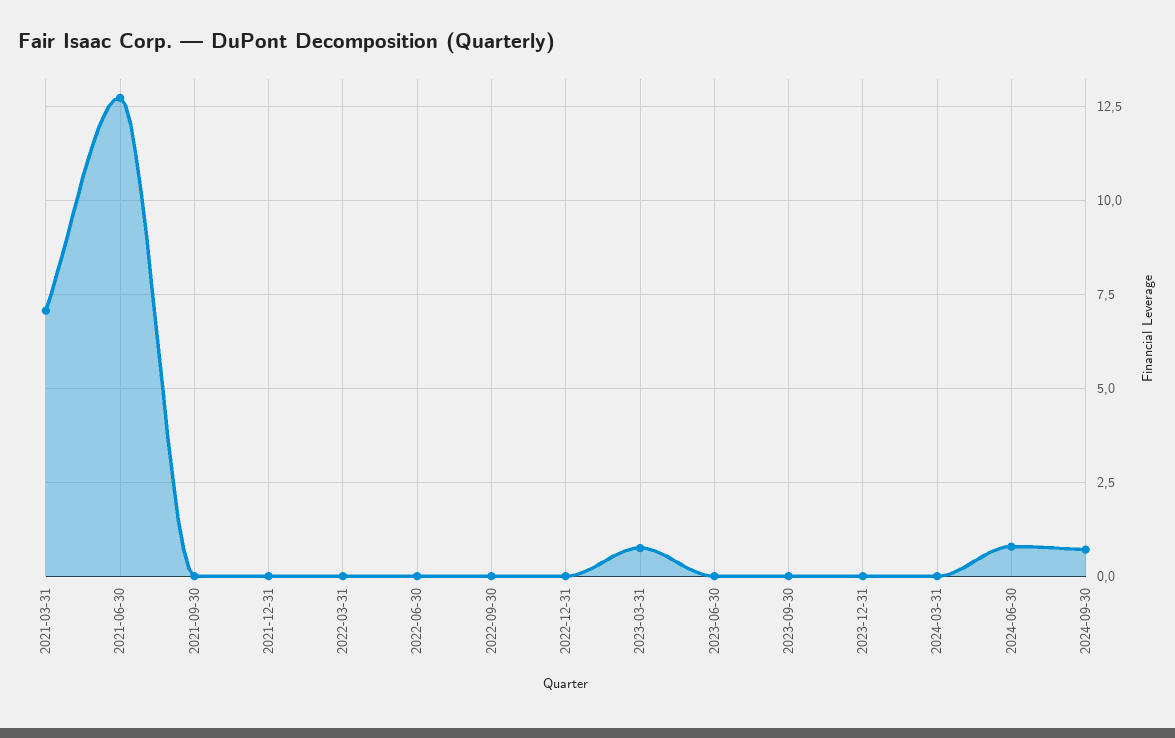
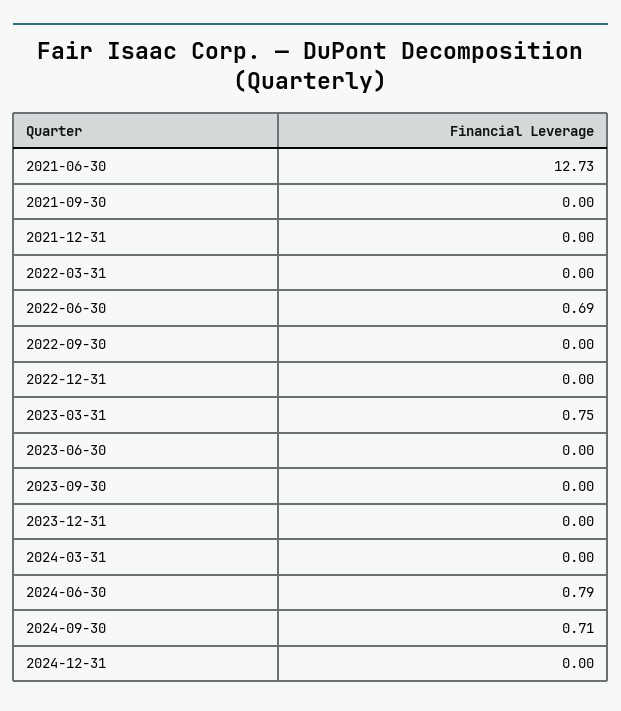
2021-03-31: 7 -> none
2022-06-30: 0 -> 0.69
2024-12-31: none -> 0

